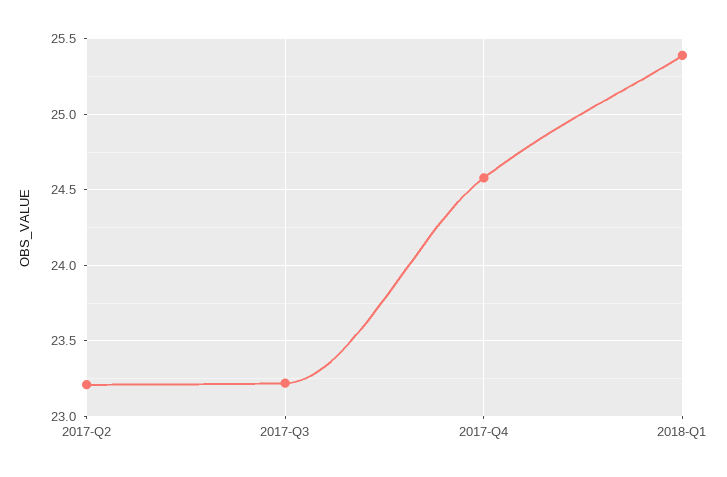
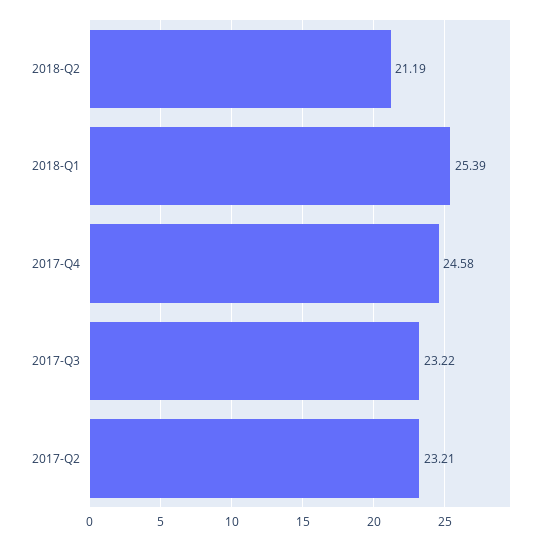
2018-Q2: none -> 21.19

